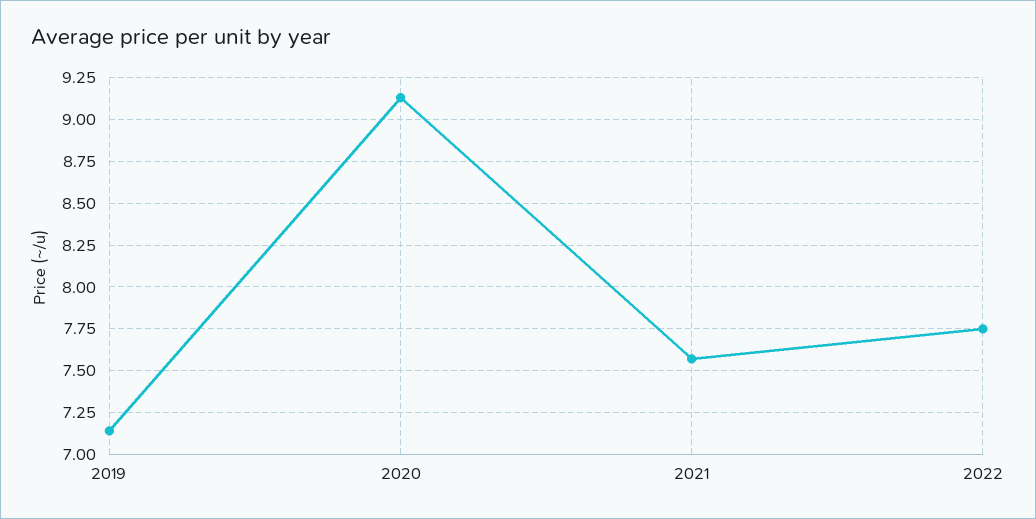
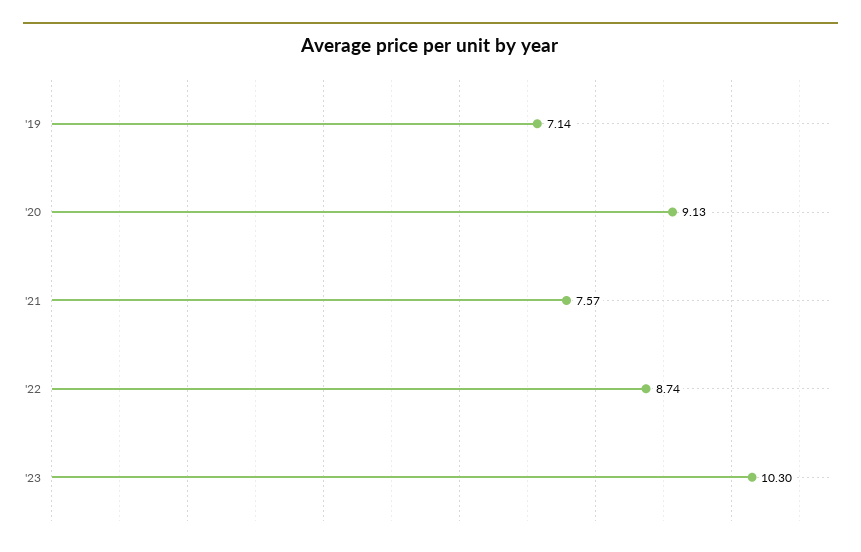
2022: 7.75 -> 8.74
'23: none -> 10.3

